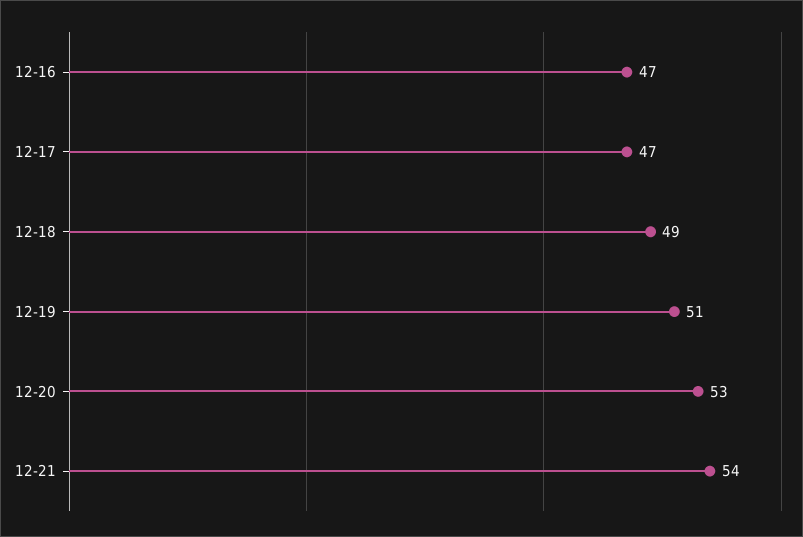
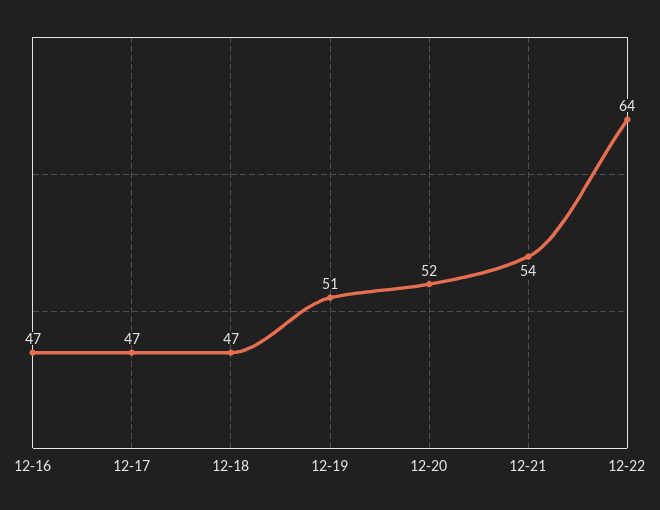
12-18: 49 -> 47
12-20: 53 -> 52
12-22: none -> 64

